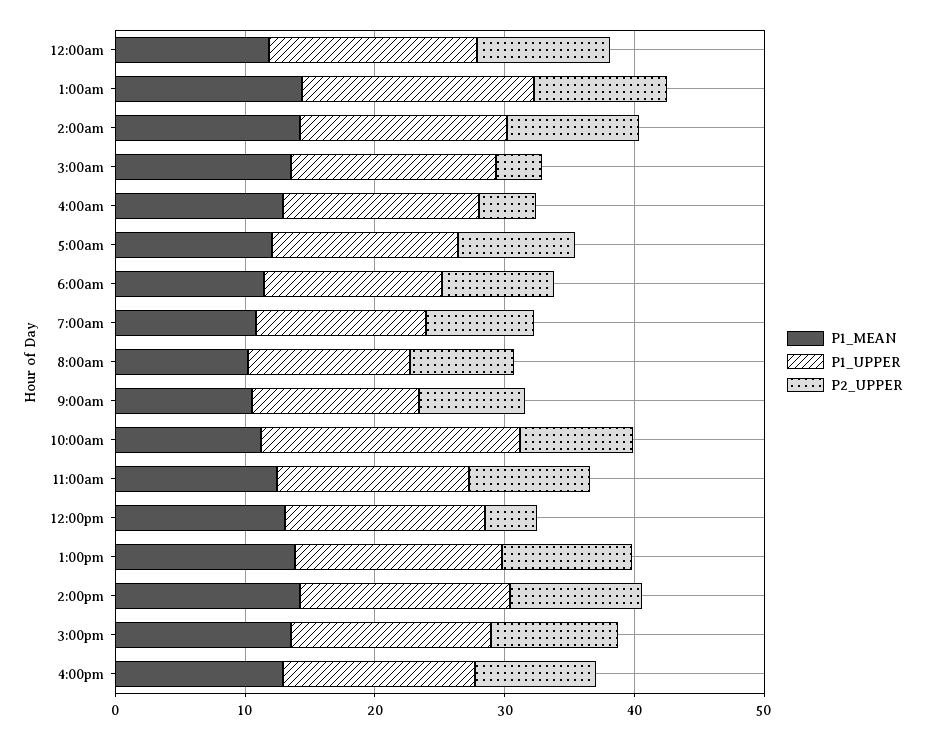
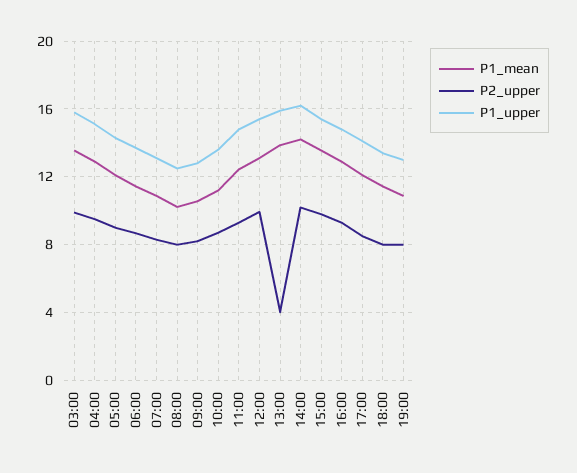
P1_MEAN, 12:00am: 12 -> none
P1_UPPER, 12:00am: 16 -> none
P2_UPPER, 12:00am: 10 -> none
P1_MEAN, 1:00am: 14 -> none
P1_UPPER, 1:00am: 18 -> none
P2_UPPER, 1:00am: 10 -> none
P1_MEAN, 2:00am: 14 -> none
P1_UPPER, 2:00am: 16 -> none
P2_UPPER, 2:00am: 10 -> none
P2_UPPER, 3:00am: 4 -> 10
P2_UPPER, 4:00am: 4 -> 9.5
P1_UPPER, 10:00am: 20 -> 13.5
P2_UPPER, 12:00pm: 4 -> 10
P2_UPPER, 1:00pm: 10 -> 4
P1_MEAN, 17:00: none -> 12
P2_UPPER, 17:00: none -> 8.5
P1_UPPER, 17:00: none -> 14
P1_MEAN, 18:00: none -> 11.5
P2_UPPER, 18:00: none -> 8
P1_UPPER, 18:00: none -> 13.5
P1_MEAN, 19:00: none -> 11
P2_UPPER, 19:00: none -> 8
P1_UPPER, 19:00: none -> 13

